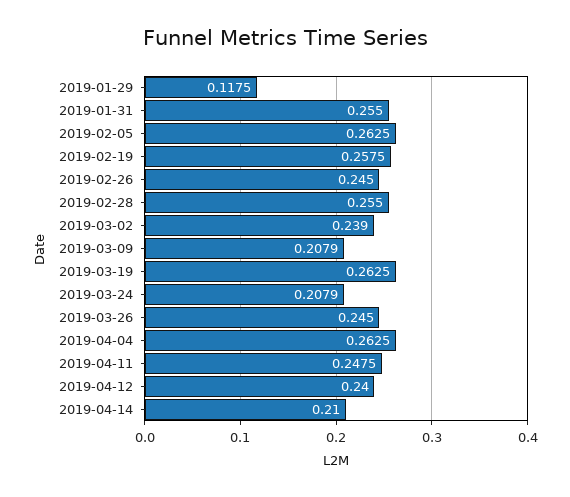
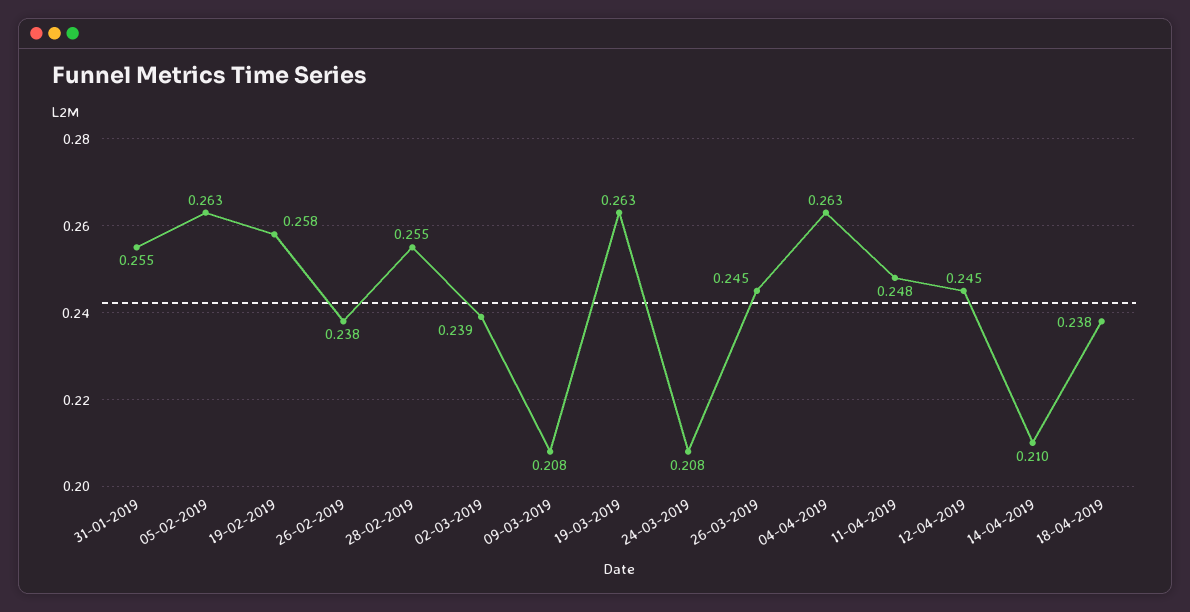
2019-01-29: 0.1175 -> none
2019-02-26: 0.245 -> 0.238
2019-04-12: 0.24 -> 0.245
18-04-2019: none -> 0.238

